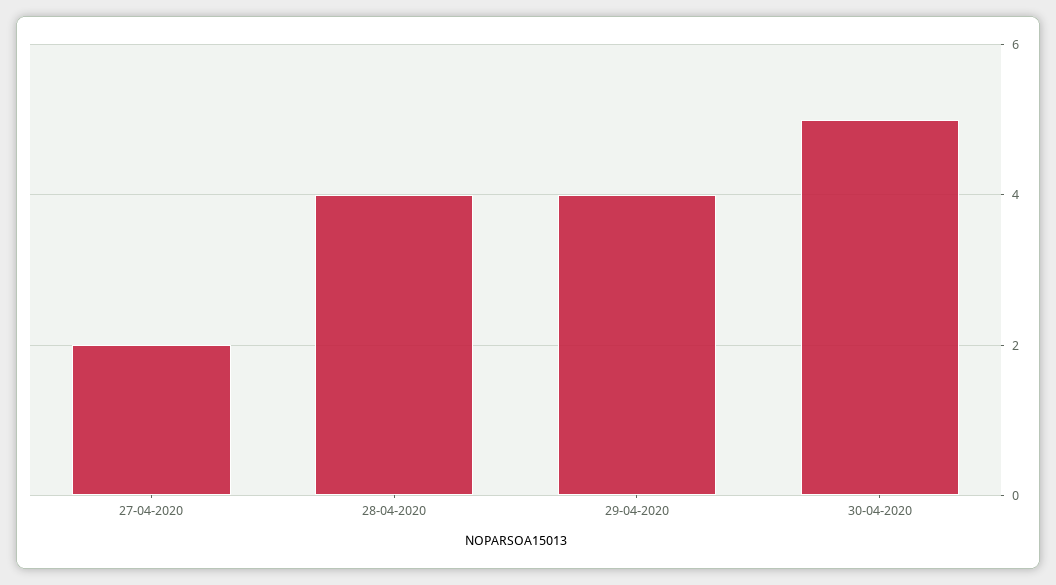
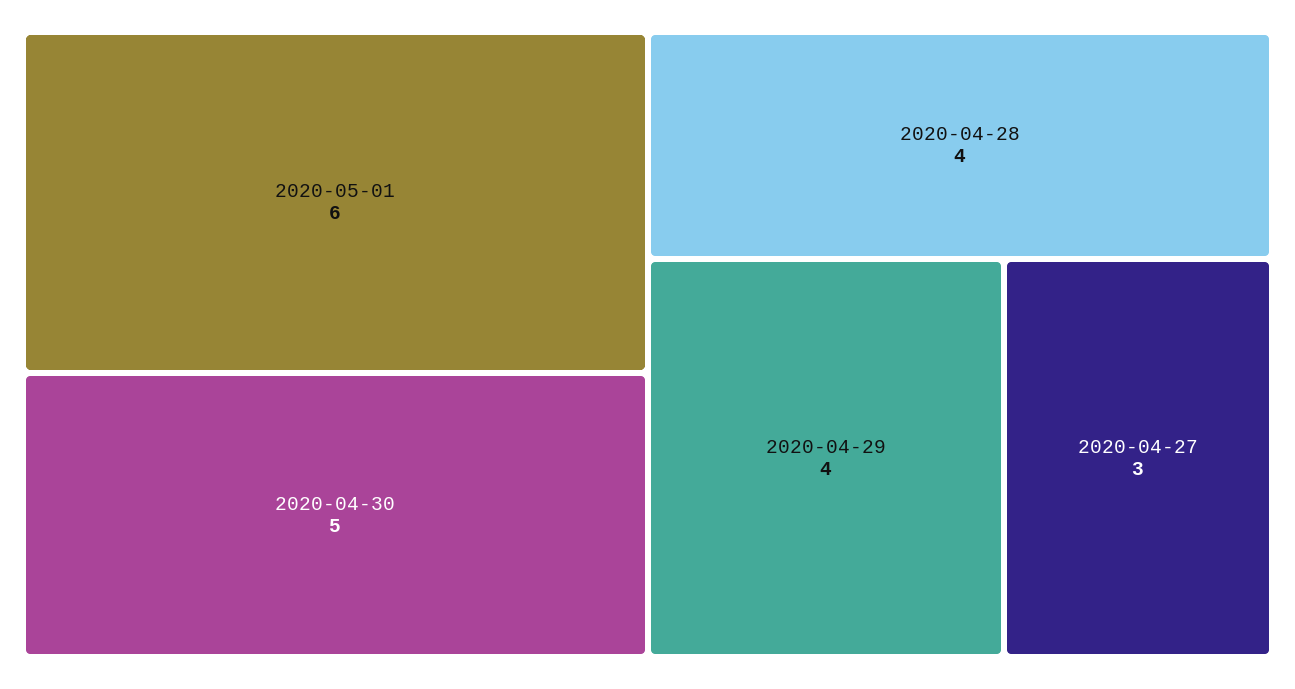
27-04-2020: 2 -> 3
2020-05-01: none -> 6

